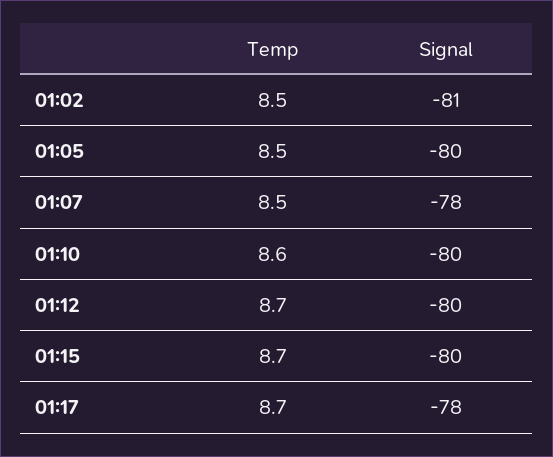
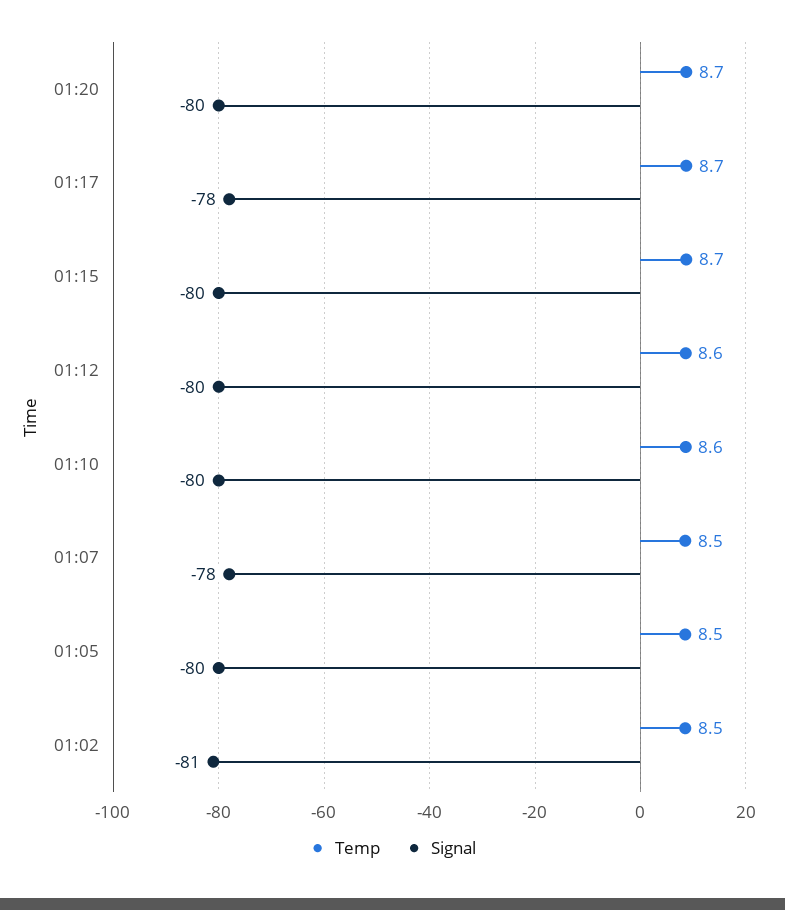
Temp, 01:12: 8.7 -> 8.6
Temp, 01:20: none -> 8.7
Signal, 01:20: none -> -80

